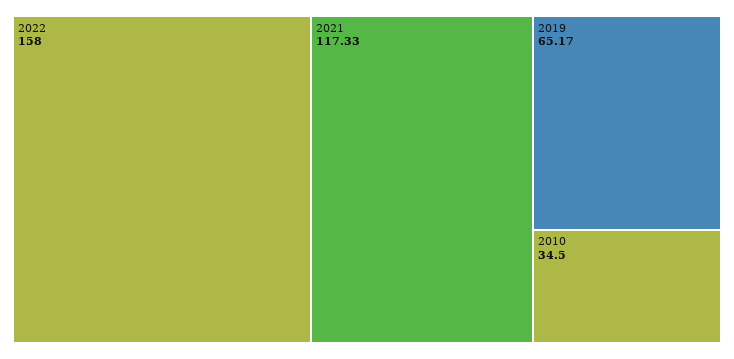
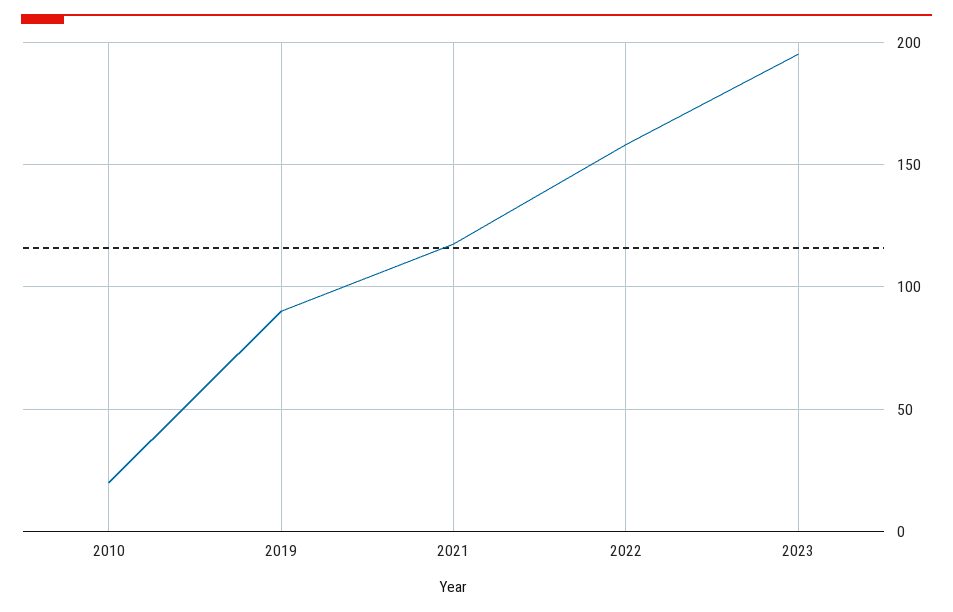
2019: 65.17 -> 90
2010: 34.5 -> 20
2023: none -> 195

